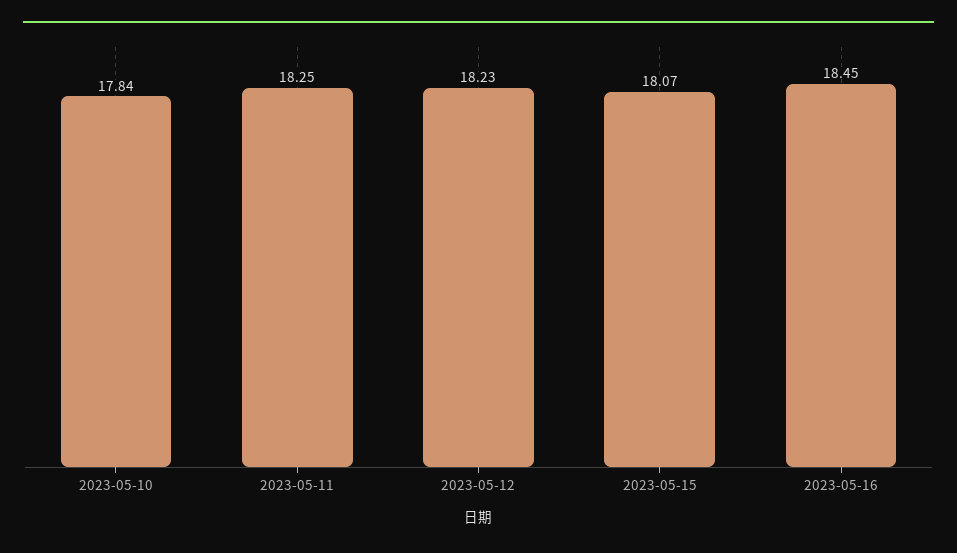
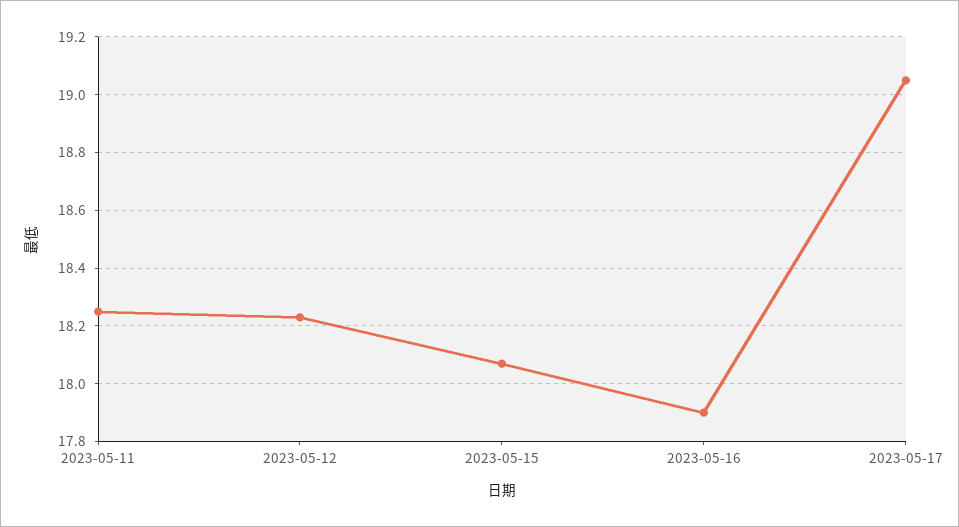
2023-05-10: 17.84 -> none
2023-05-16: 18.45 -> 17.9
2023-05-17: none -> 19.05

